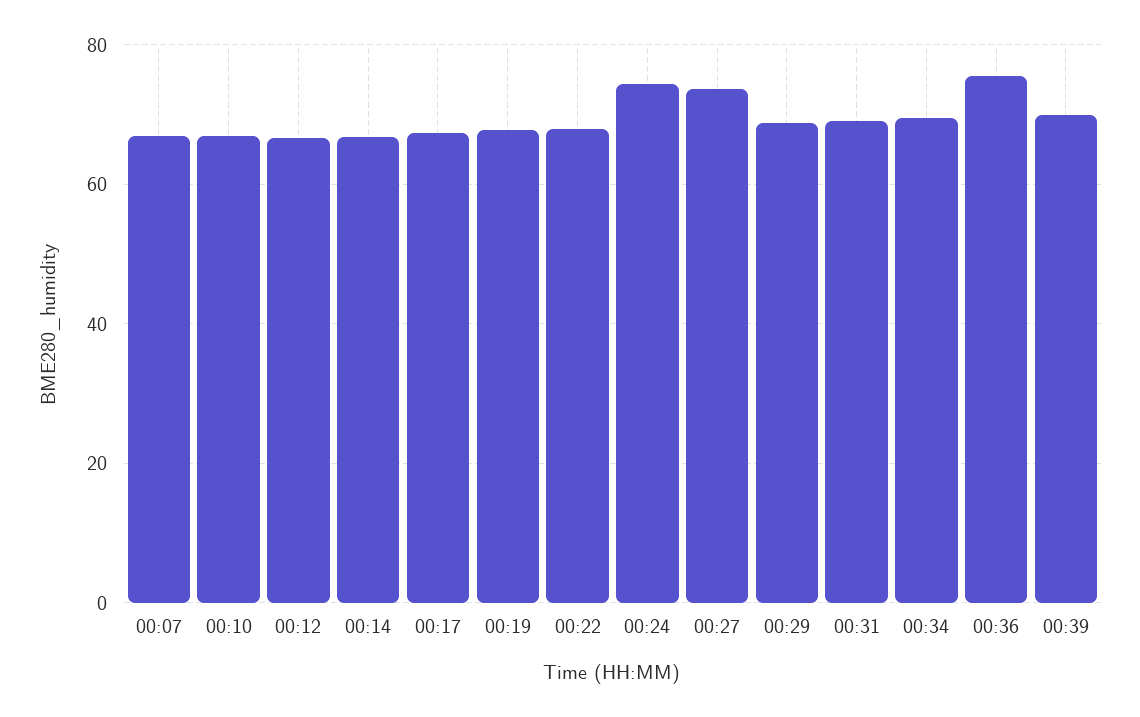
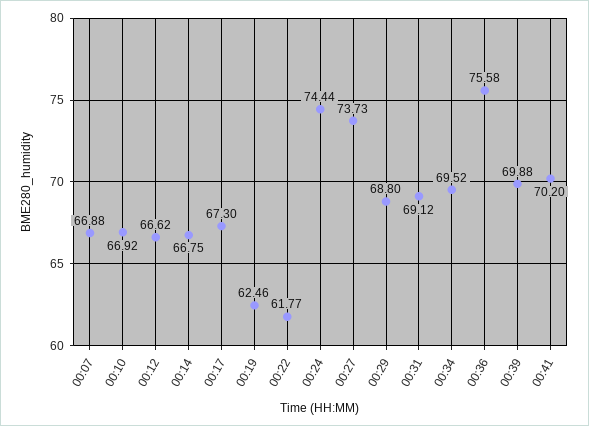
00:19: 68 -> 62.46
00:22: 68 -> 61.77
00:41: none -> 70.2

